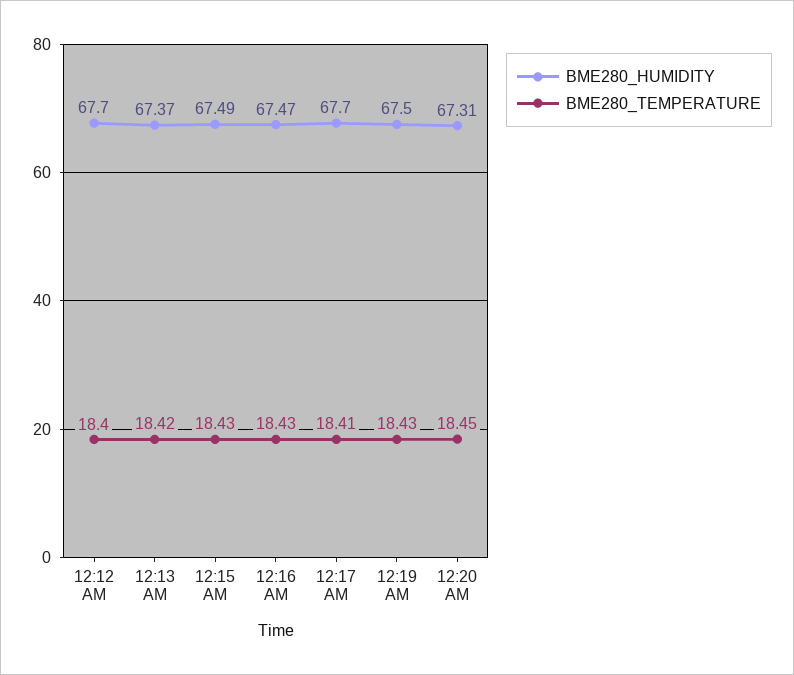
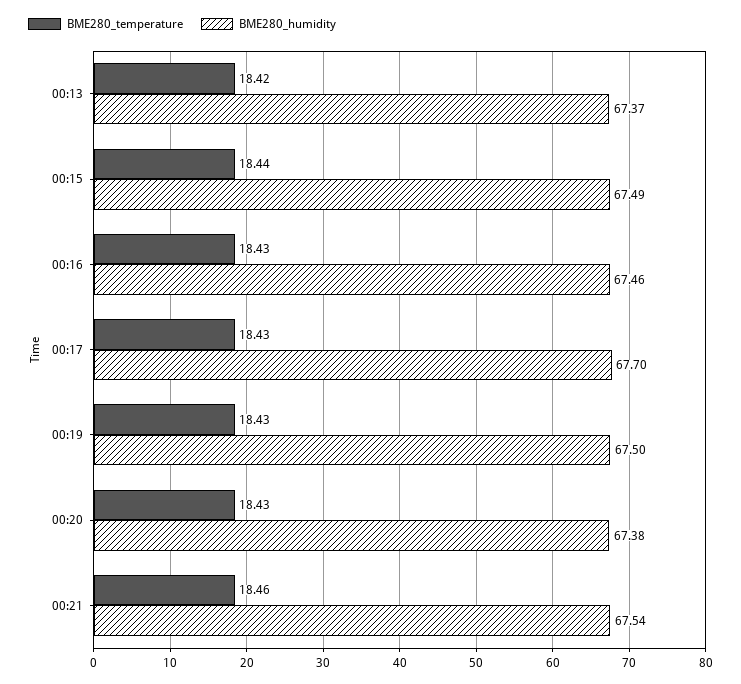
BME280_HUMIDITY, 12:12 AM: 67.7 -> none
BME280_TEMPERATURE, 12:12 AM: 18.4 -> none
BME280_TEMPERATURE, 12:15 AM: 18.43 -> 18.44
BME280_HUMIDITY, 12:16 AM: 67.47 -> 67.46
BME280_TEMPERATURE, 12:17 AM: 18.41 -> 18.43
BME280_HUMIDITY, 12:20 AM: 67.31 -> 67.38
BME280_TEMPERATURE, 12:20 AM: 18.45 -> 18.43
BME280_TEMPERATURE, 00:21: none -> 18.46
BME280_HUMIDITY, 00:21: none -> 67.54

